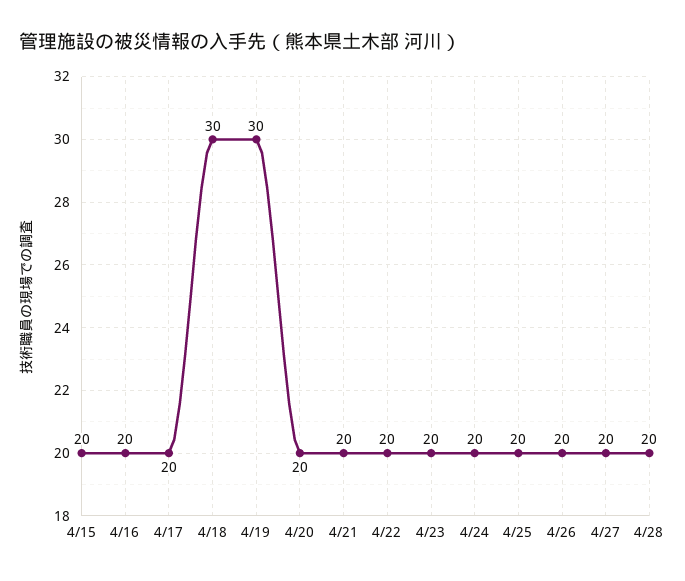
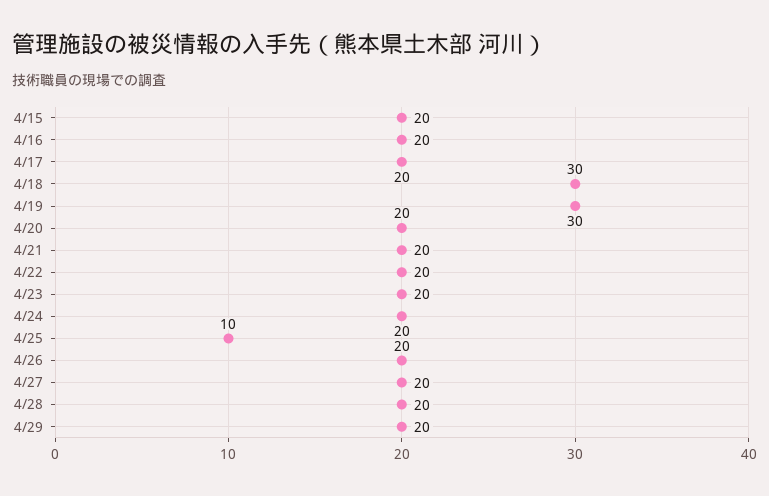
4/25: 20 -> 10
4/29: none -> 20

